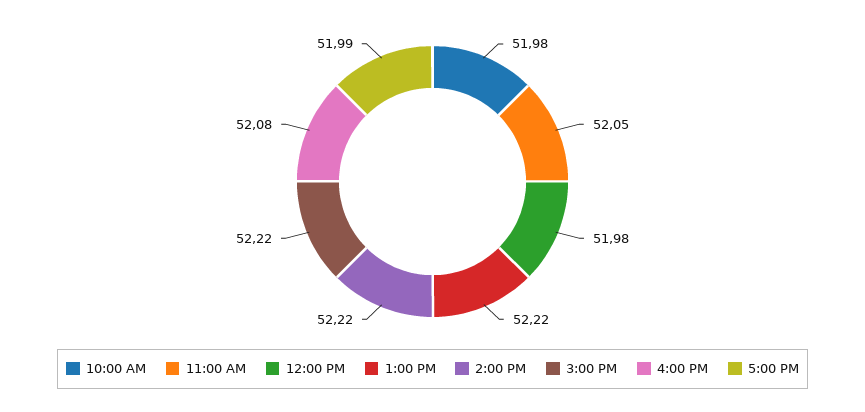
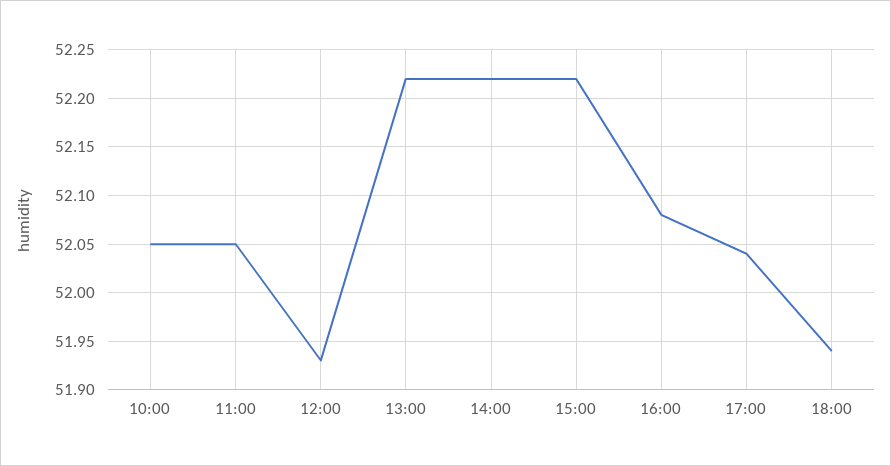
10:00 AM: 51.98 -> 52.05
12:00 PM: 51.98 -> 51.93
5:00 PM: 51.99 -> 52.04
18:00: none -> 51.94

